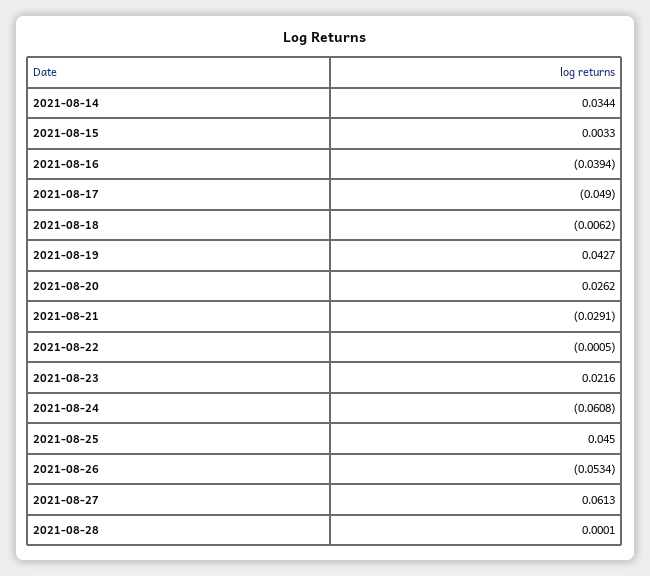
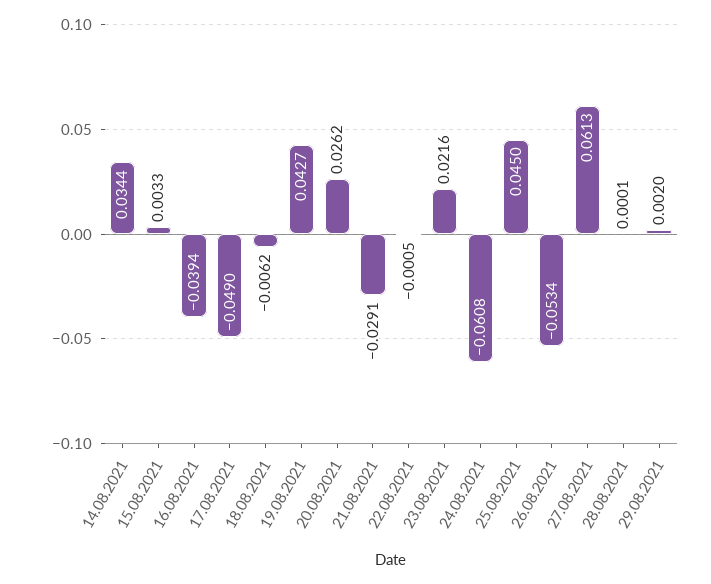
29.08.2021: none -> 0.002

